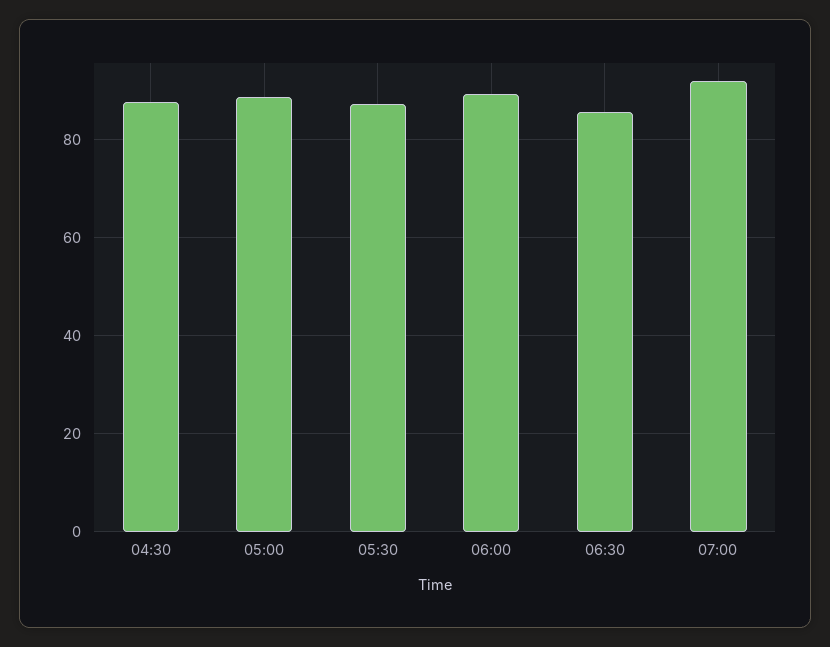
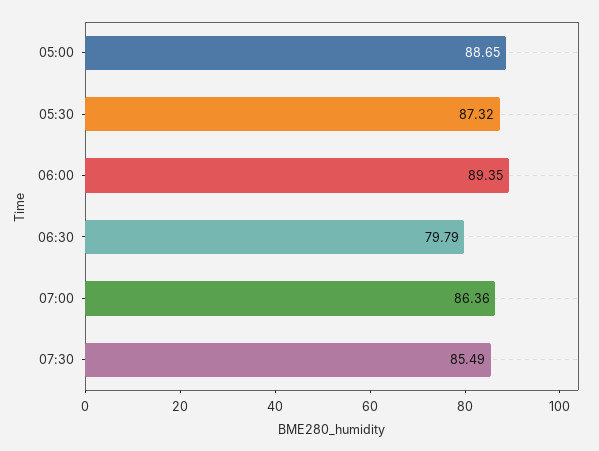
04:30: 88 -> none
06:30: 86 -> 79.79
07:00: 92 -> 86.36
07:30: none -> 85.49

